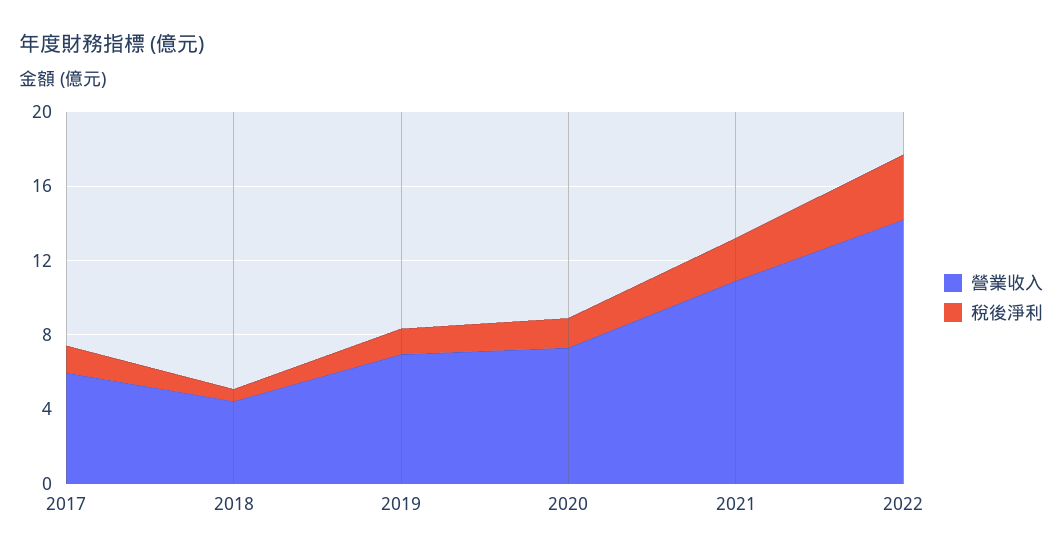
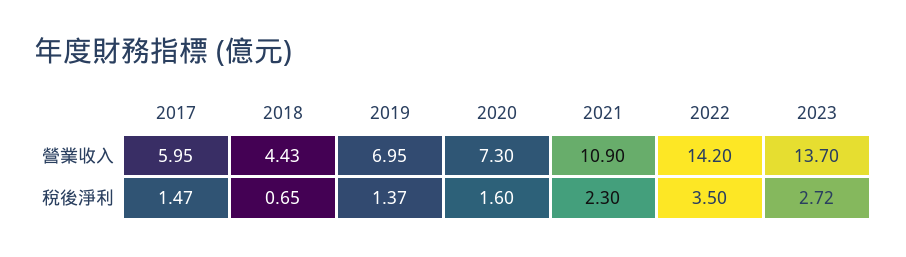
營業收入, 2023: none -> 13.7
稅後淨利, 2023: none -> 2.72

